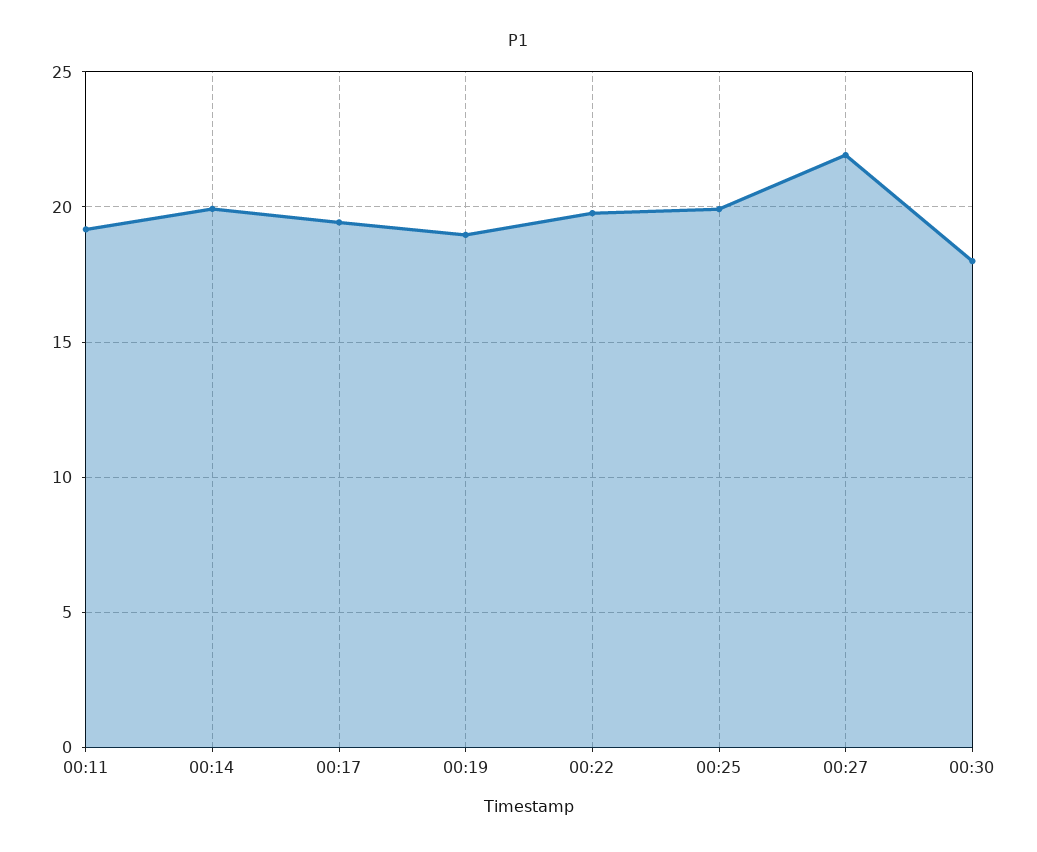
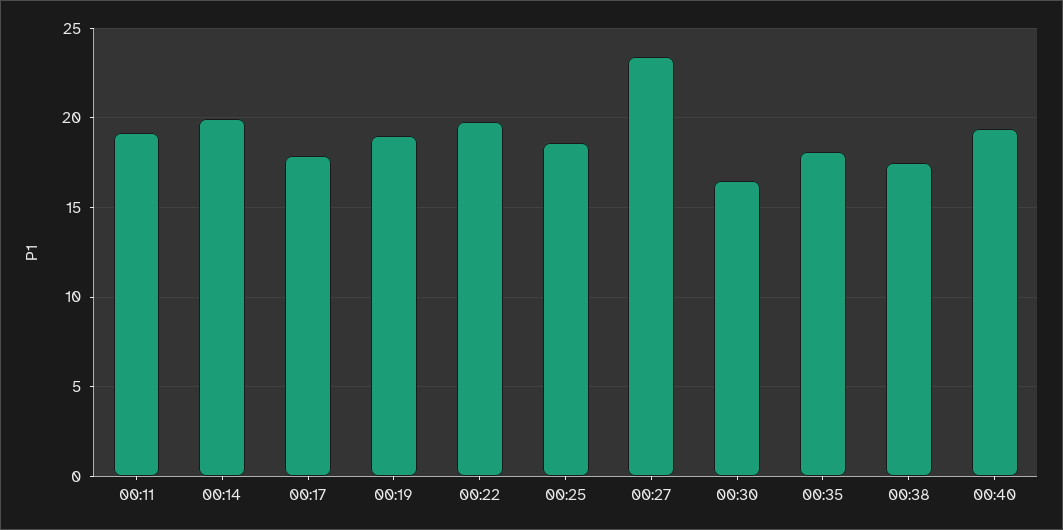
00:17: 19.5 -> 18
00:25: 20 -> 18.5
00:27: 22 -> 23.5
00:30: 18 -> 16.5
00:35: none -> 18
00:38: none -> 17.5
00:40: none -> 19.5

